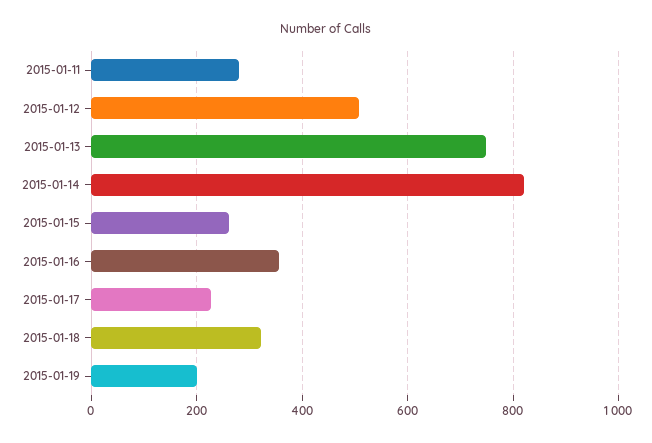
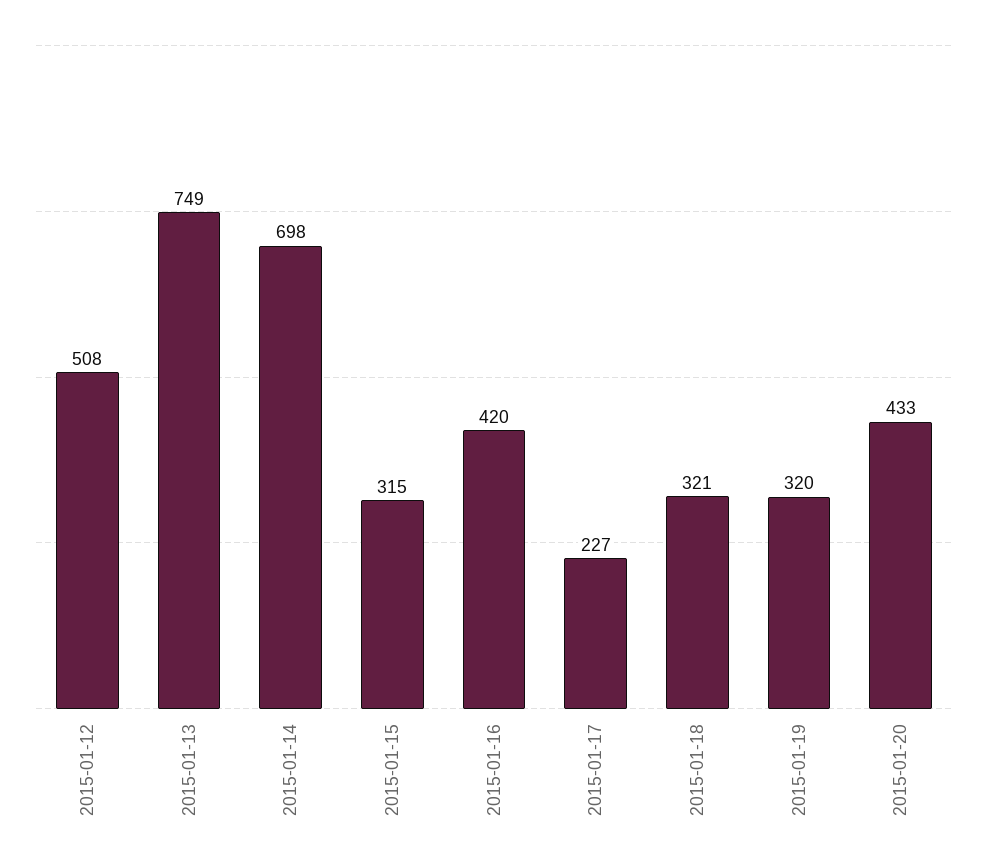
2015-01-11: 280 -> none
2015-01-14: 820 -> 698
2015-01-15: 260 -> 315
2015-01-16: 360 -> 420
2015-01-19: 200 -> 320
2015-01-20: none -> 433

